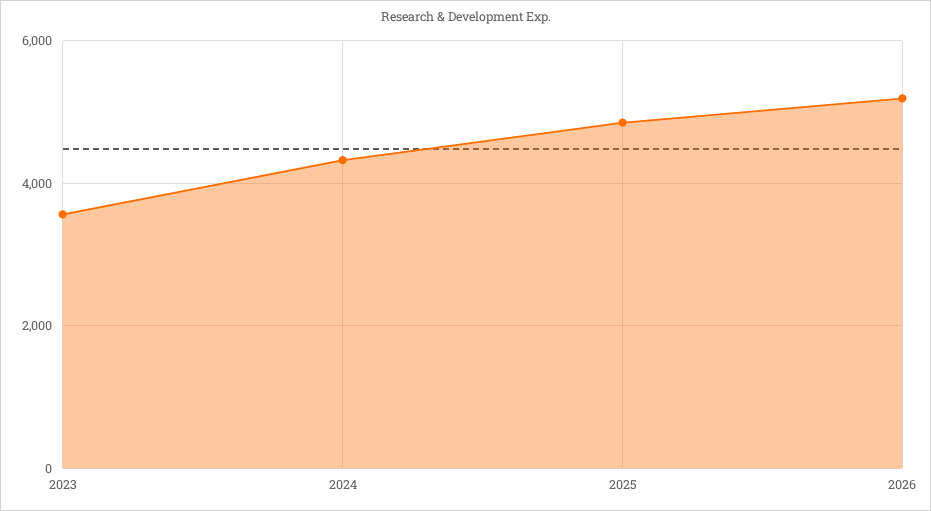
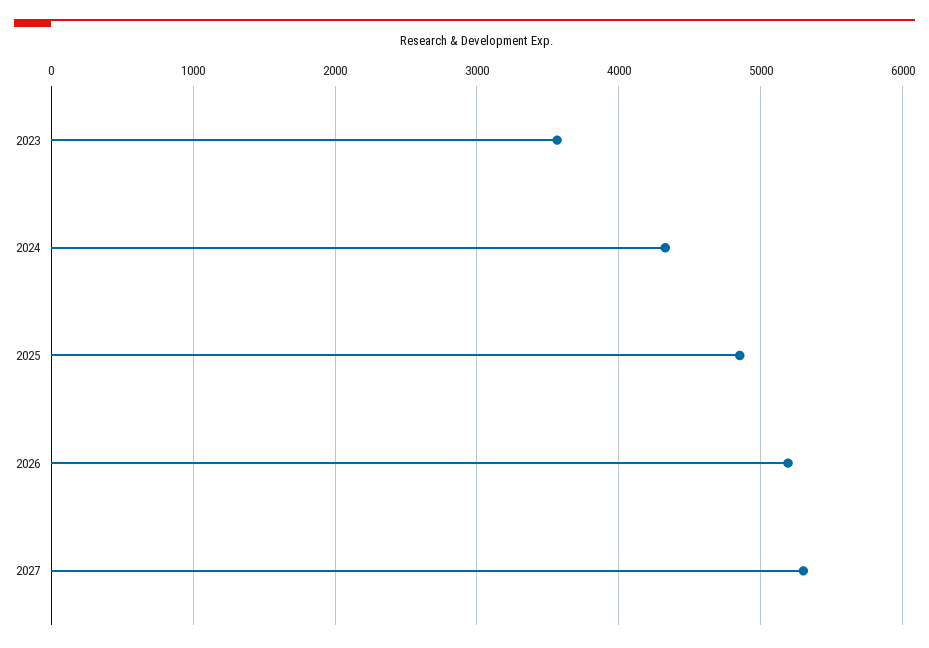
2027: none -> 5300

